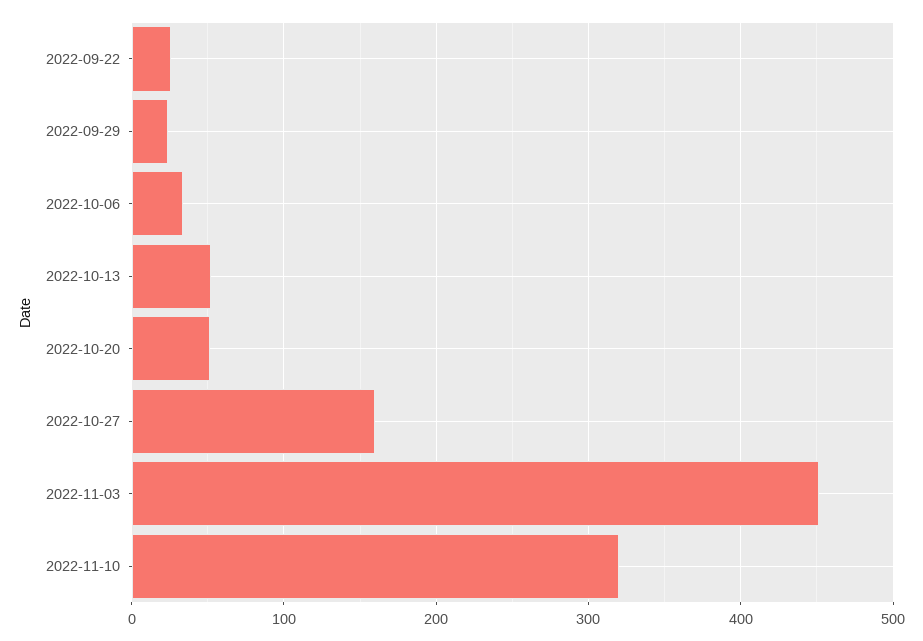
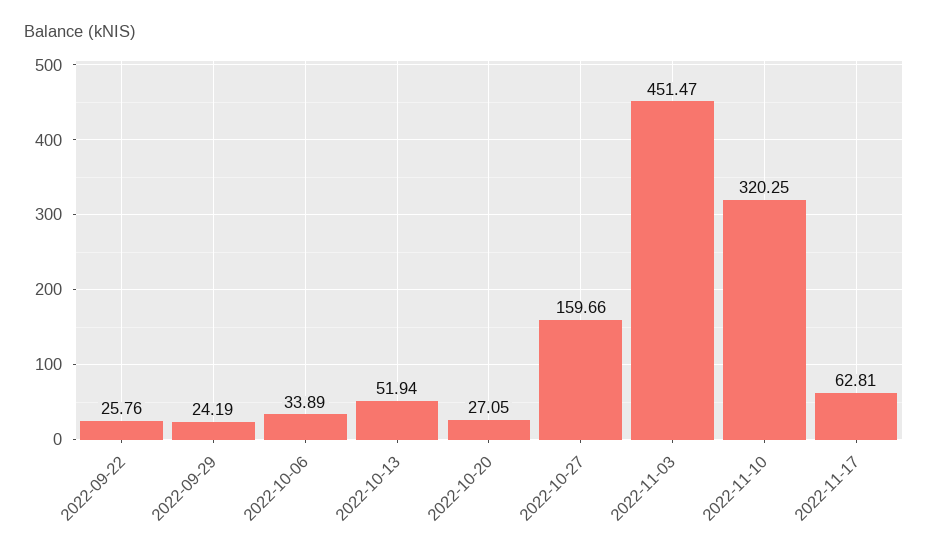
2022-10-20: 50 -> 27.05
2022-11-17: none -> 62.81

